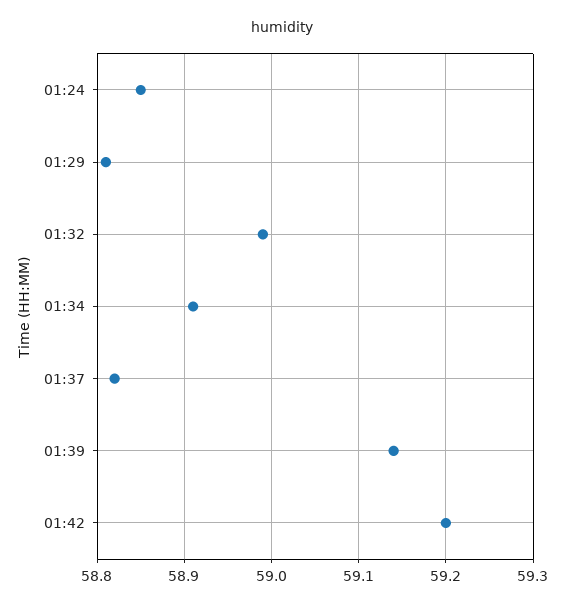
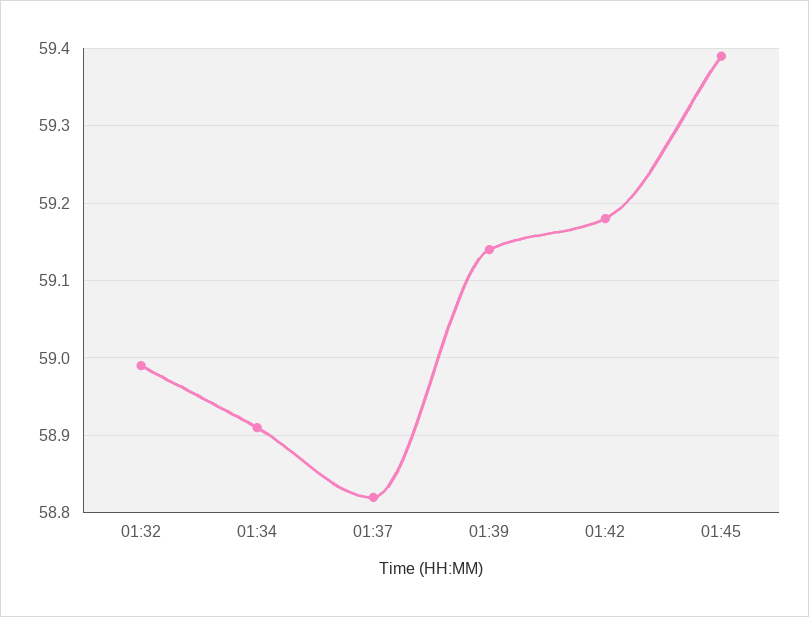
01:24: 58.85 -> none
01:29: 58.81 -> none
01:42: 59.2 -> 59.18
01:45: none -> 59.39

